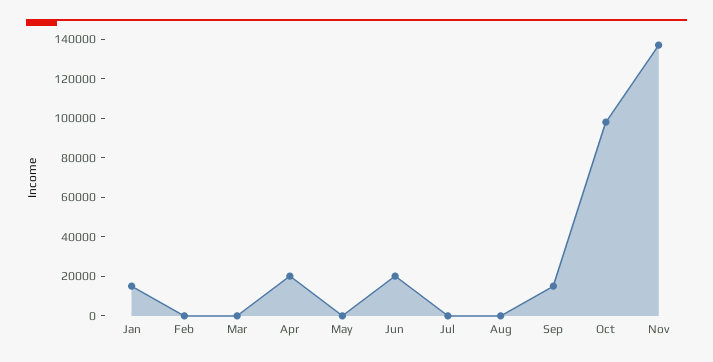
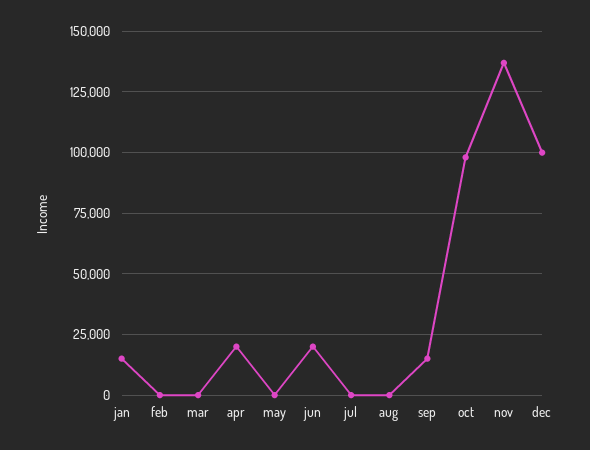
dec: none -> 100000

